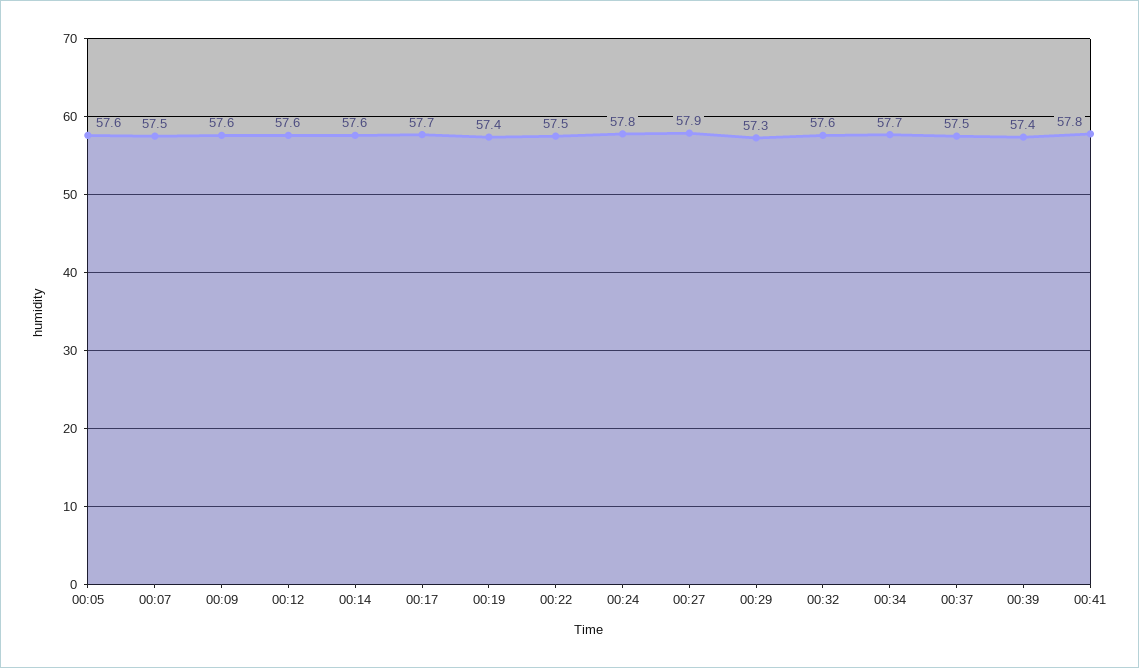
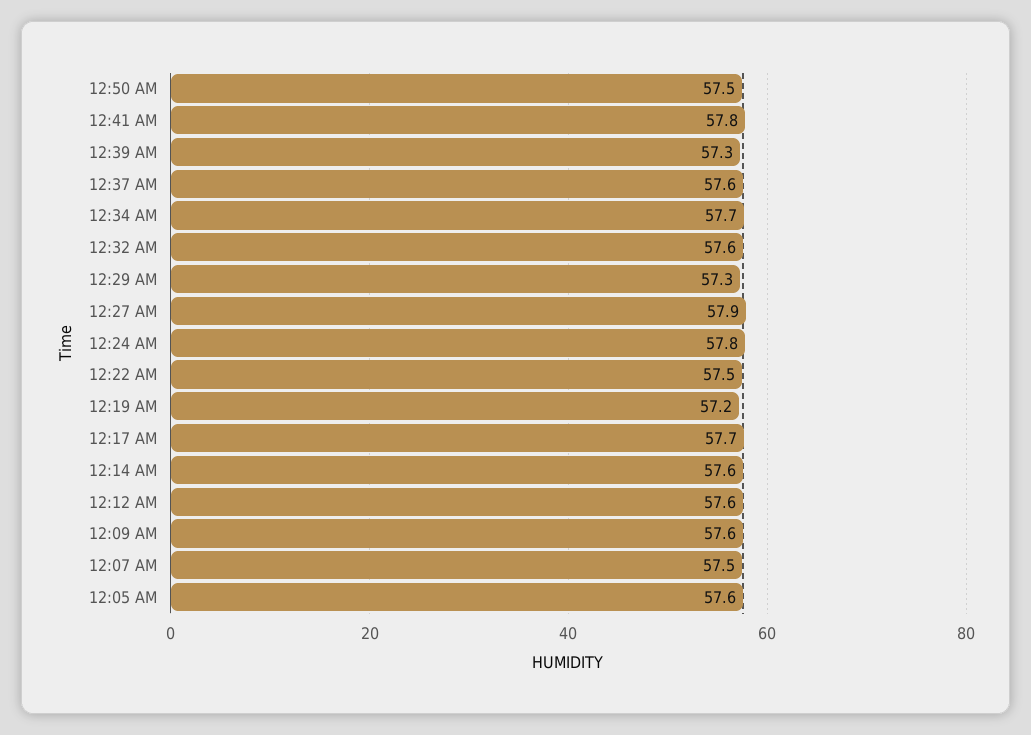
00:19: 57.4 -> 57.2
00:37: 57.5 -> 57.6
00:39: 57.4 -> 57.3
12:50 AM: none -> 57.5

